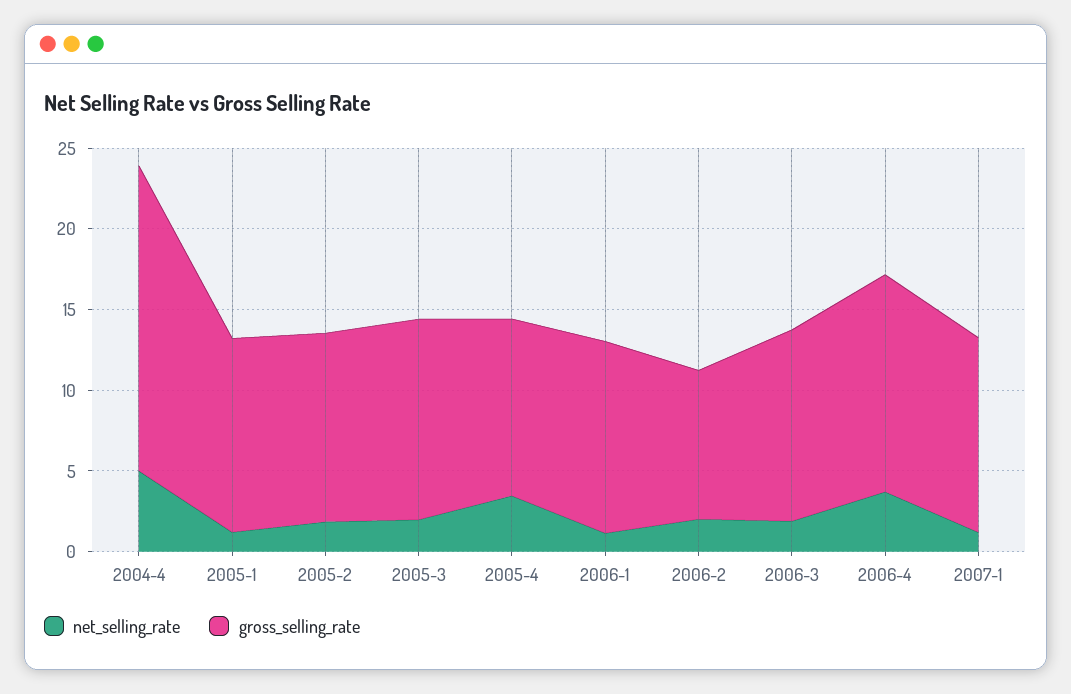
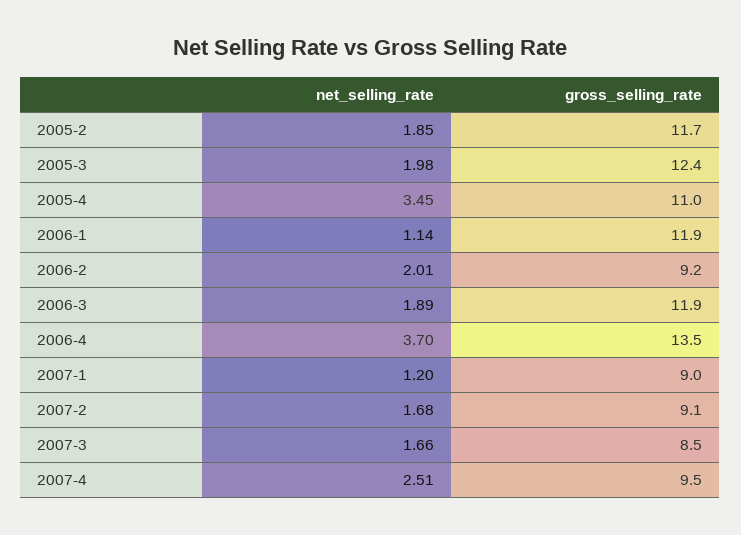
net_selling_rate, 2004-4: 5 -> none
gross_selling_rate, 2004-4: 19 -> none
net_selling_rate, 2005-1: 1 -> none
gross_selling_rate, 2005-1: 12 -> none
gross_selling_rate, 2007-1: 12 -> 9
net_selling_rate, 2007-2: none -> 1.68
gross_selling_rate, 2007-2: none -> 9.1
net_selling_rate, 2007-3: none -> 1.66
gross_selling_rate, 2007-3: none -> 8.5
net_selling_rate, 2007-4: none -> 2.51
gross_selling_rate, 2007-4: none -> 9.5

